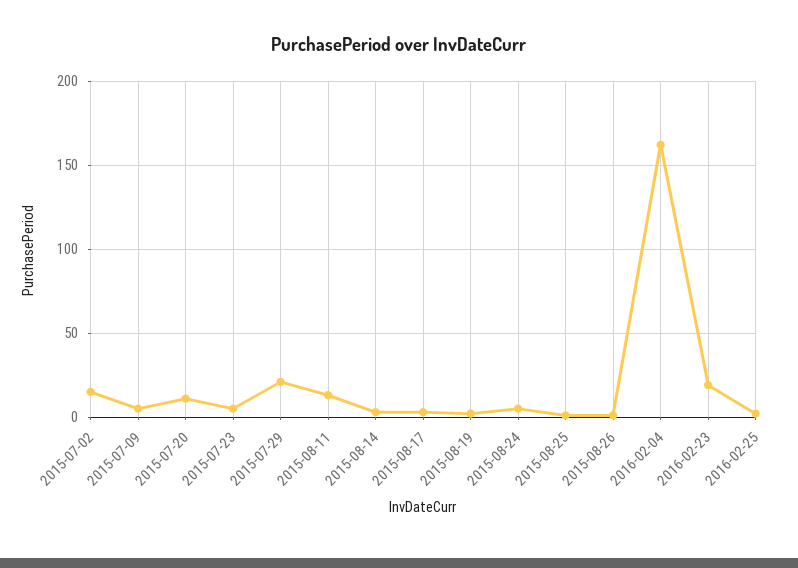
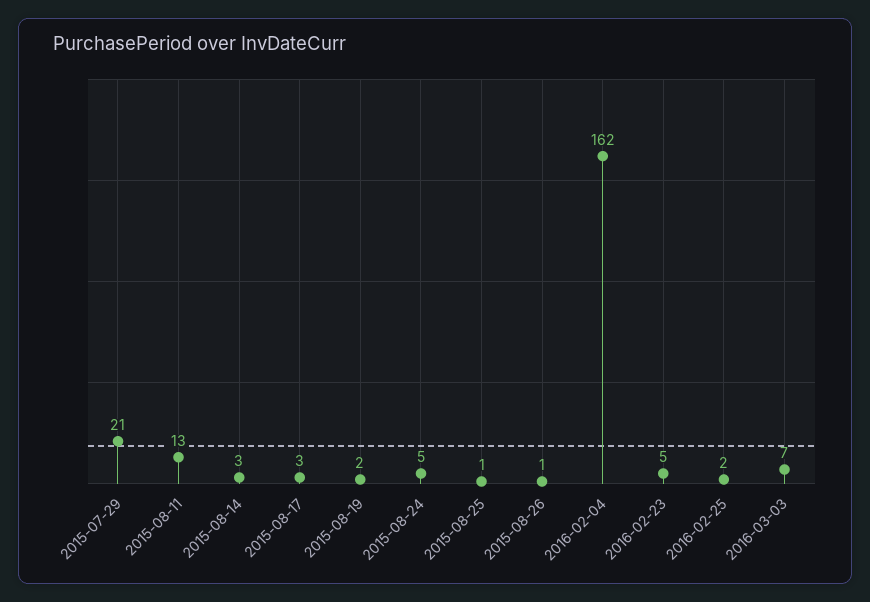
2015-07-02: 15 -> none
2015-07-09: 5 -> none
2015-07-20: 10 -> none
2015-07-23: 5 -> none
2016-02-23: 20 -> 5
2016-03-03: none -> 7

